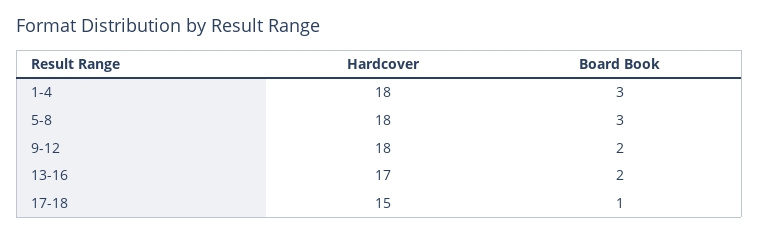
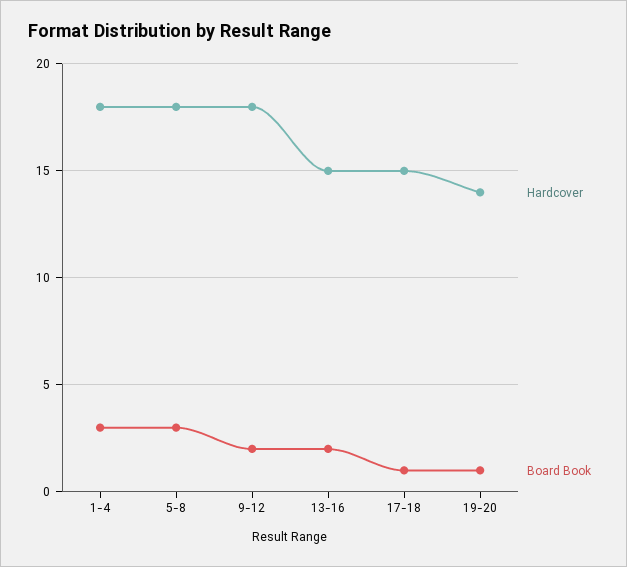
Hardcover, 13-16: 17 -> 15
Hardcover, 19-20: none -> 14
Board Book, 19-20: none -> 1

